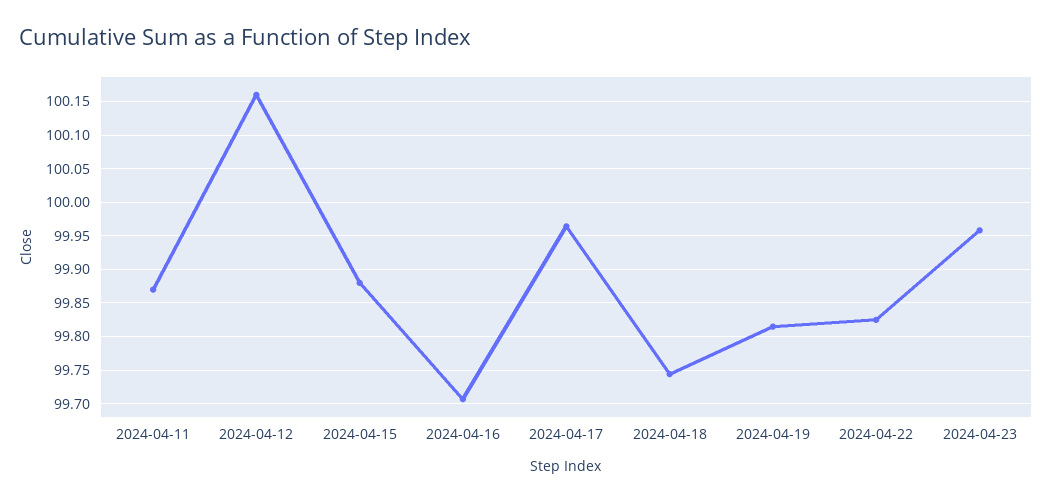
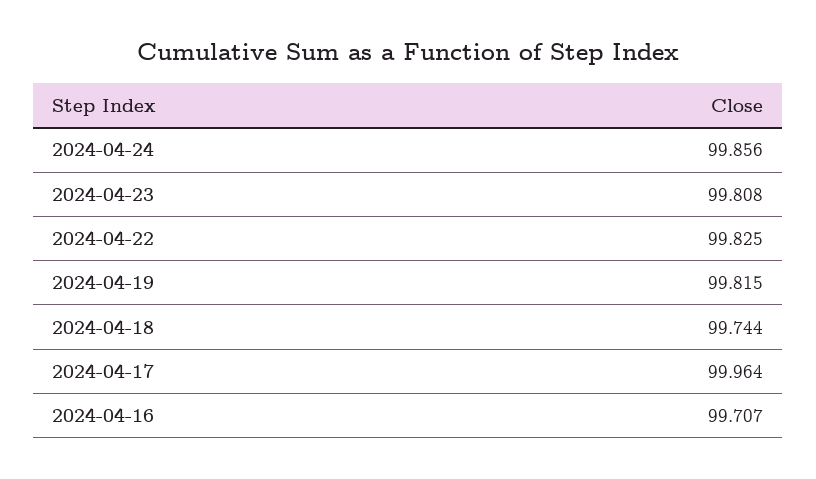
2024-04-11: 99.87 -> none
2024-04-12: 100.16 -> none
2024-04-15: 99.88 -> none
2024-04-23: 99.96 -> 99.808
2024-04-24: none -> 99.856

